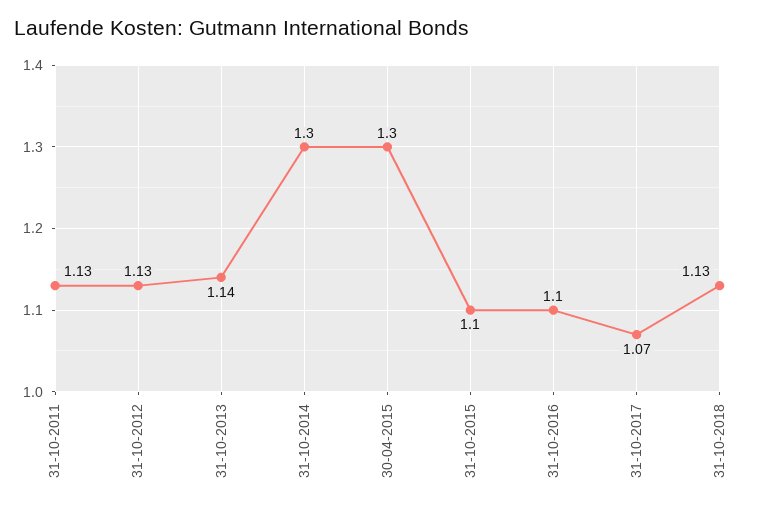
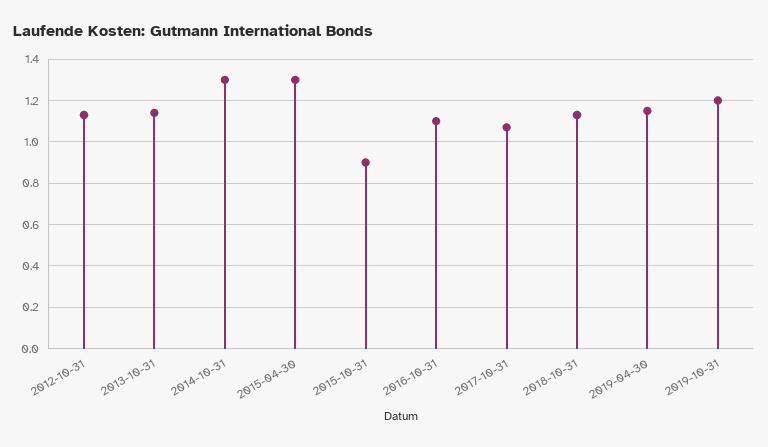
31-10-2011: 1.13 -> none
31-10-2015: 1.1 -> 0.9
2019-04-30: none -> 1.15
2019-10-31: none -> 1.2

